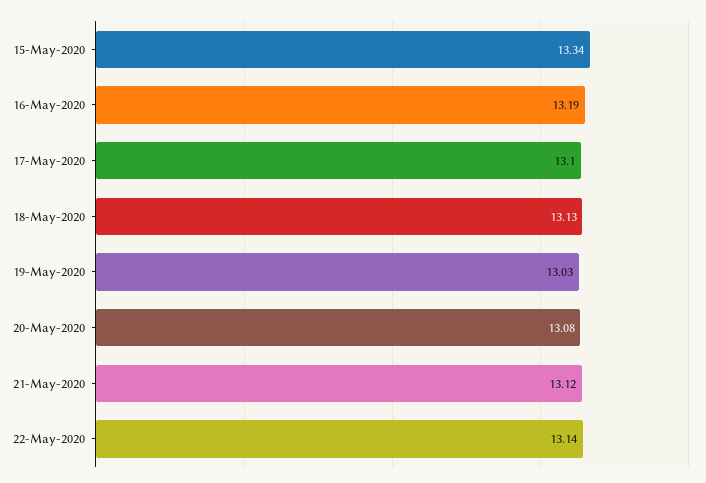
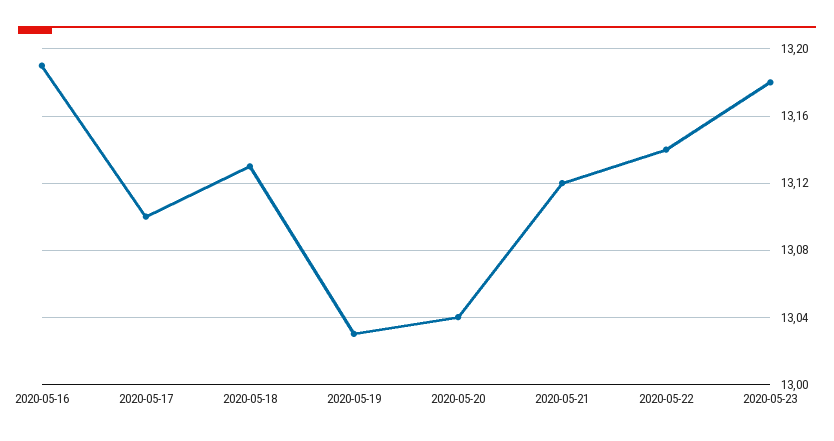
15-May-2020: 13.34 -> none
20-May-2020: 13.08 -> 13.04
2020-05-23: none -> 13.18

